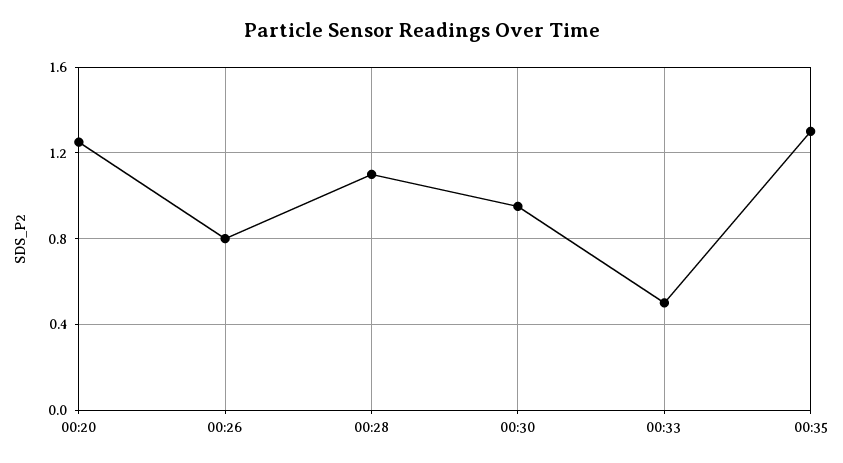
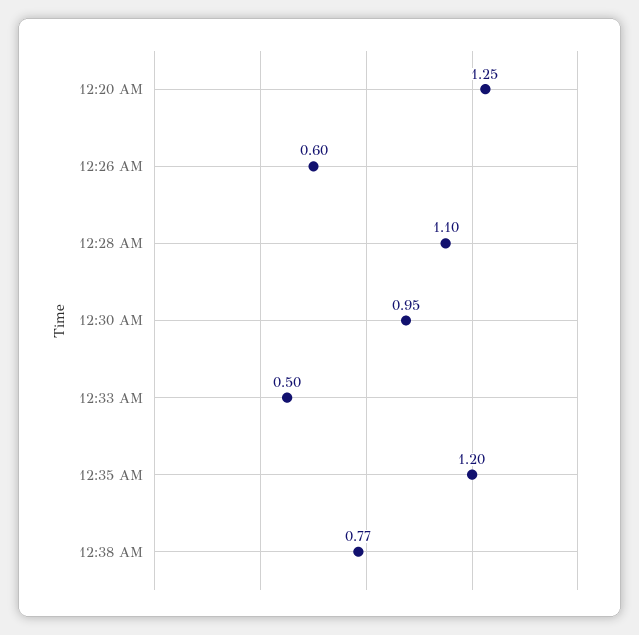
00:26: 0.8 -> 0.6
00:35: 1.3 -> 1.2
12:38 AM: none -> 0.77

